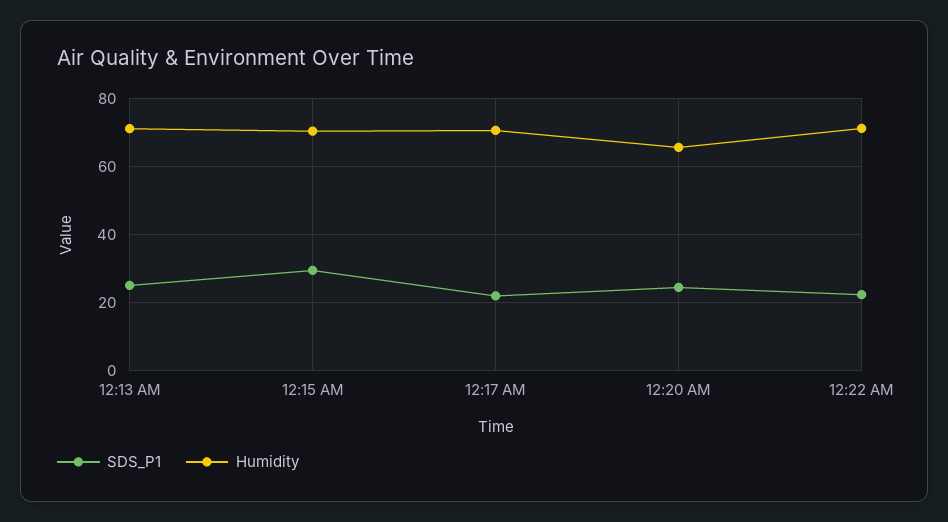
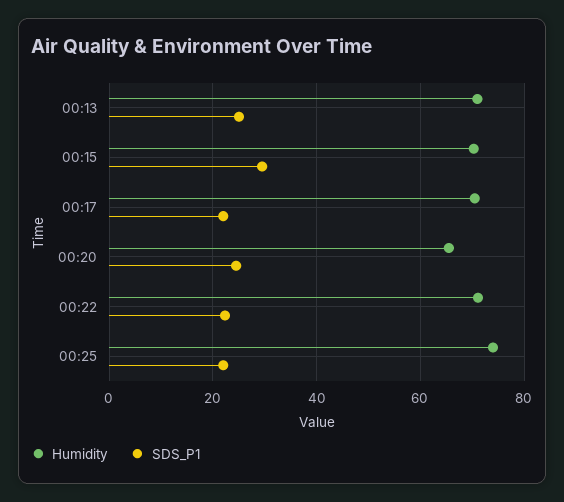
Humidity, 00:25: none -> 74
SDS_P1, 00:25: none -> 22

